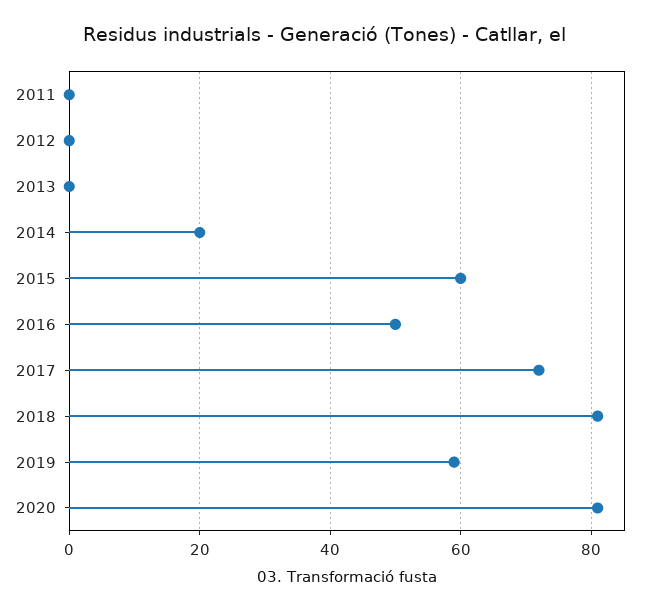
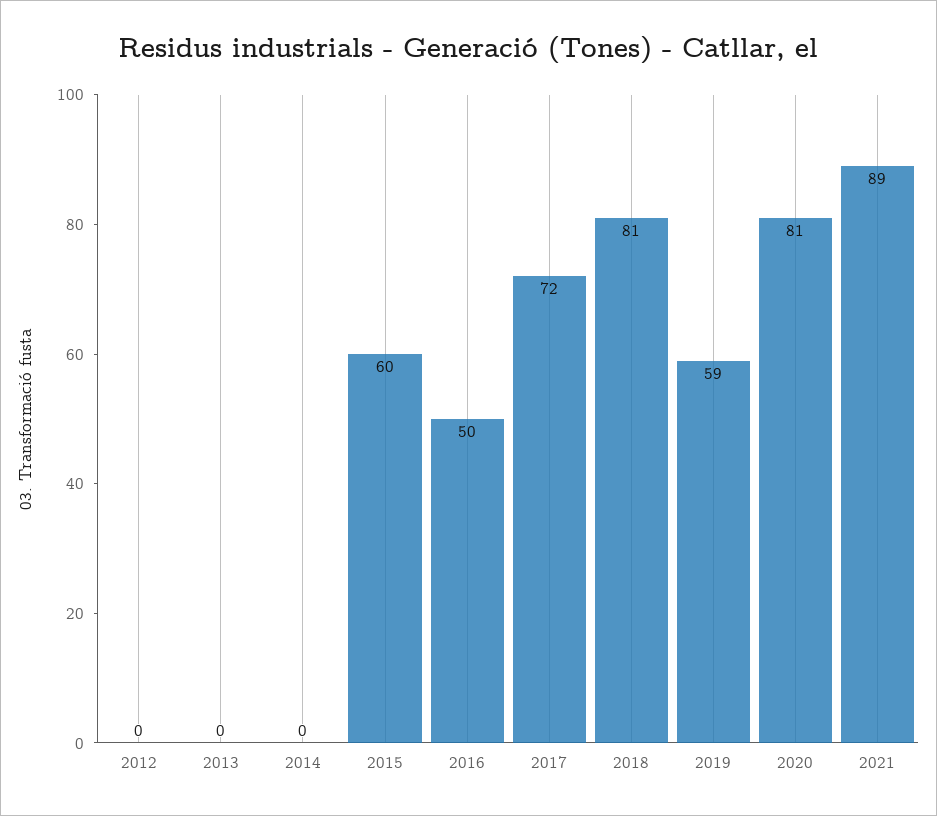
2011: 0 -> none
2014: 20 -> 0
2021: none -> 89

